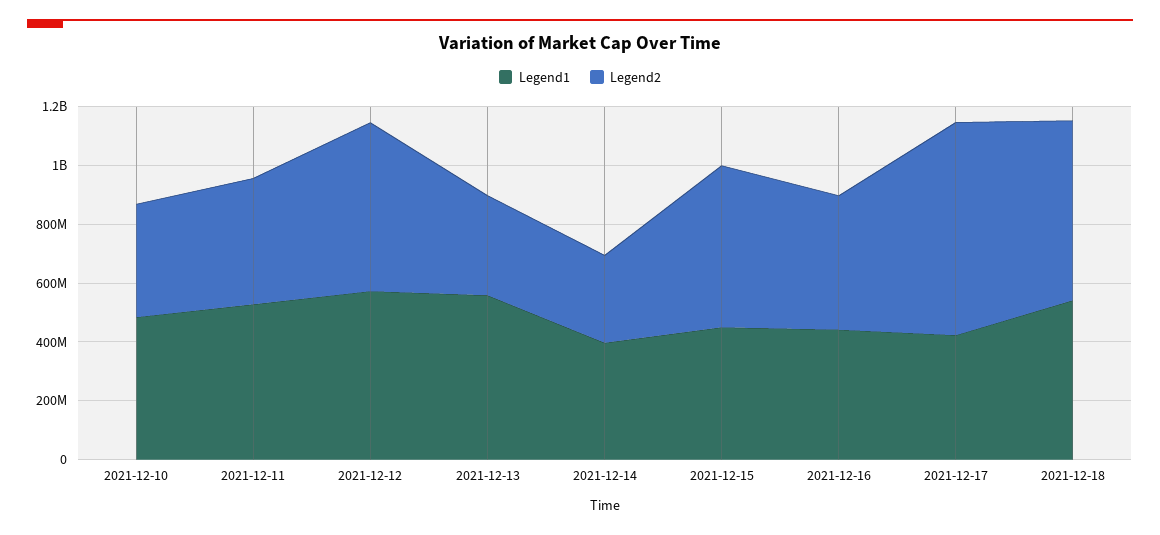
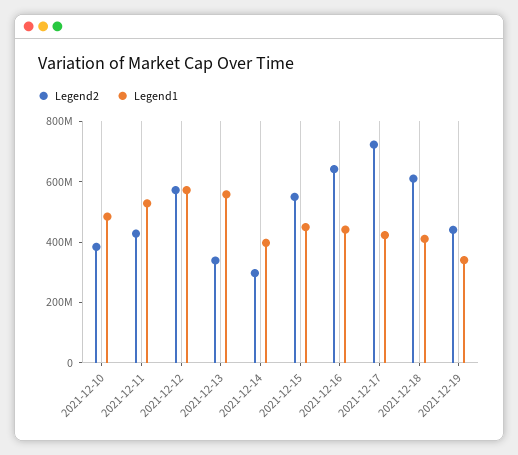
Legend2, 2021-12-16: 450000000 -> 650000000
Legend1, 2021-12-18: 550000000 -> 400000000
Legend2, 2021-12-19: none -> 450000000
Legend1, 2021-12-19: none -> 350000000

